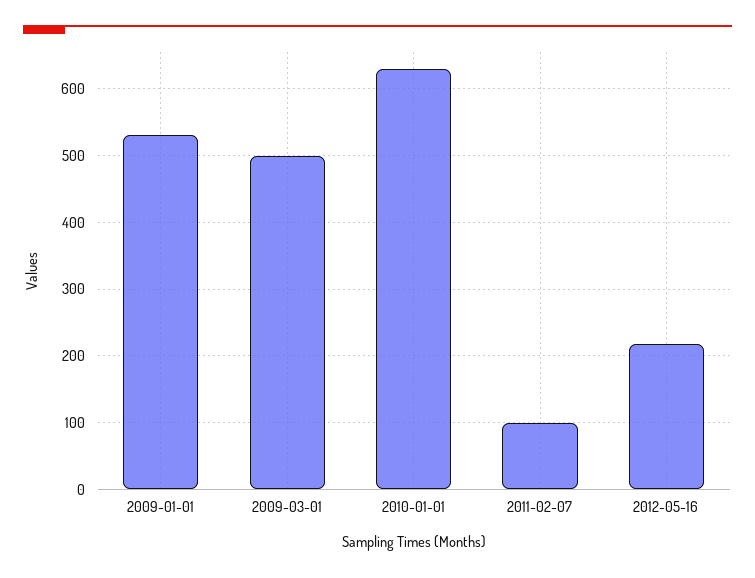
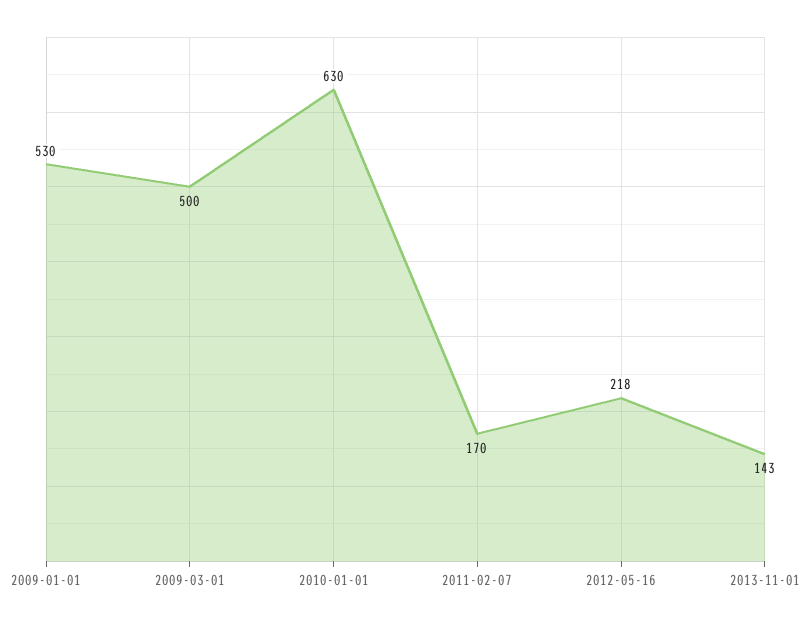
2011-02-07: 100 -> 170
2013-11-01: none -> 143

